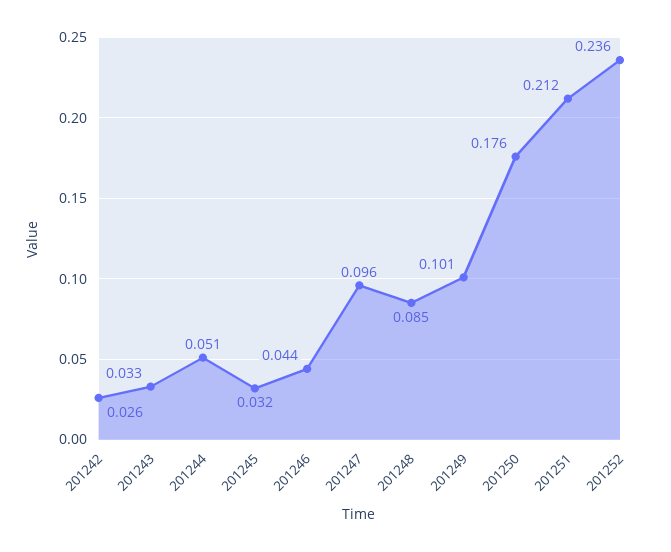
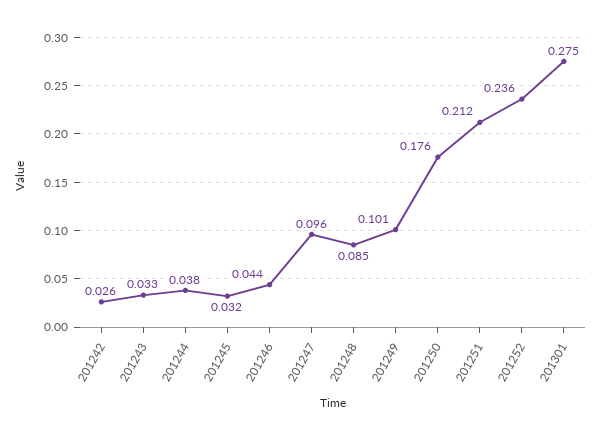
201244: 0.051 -> 0.038
201301: none -> 0.275

